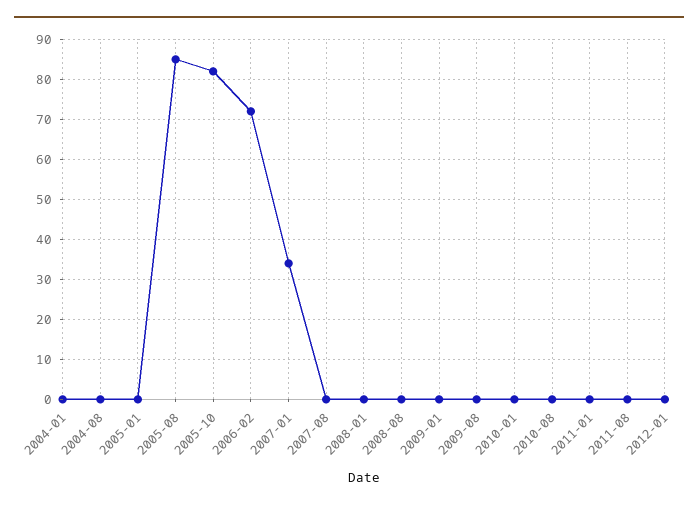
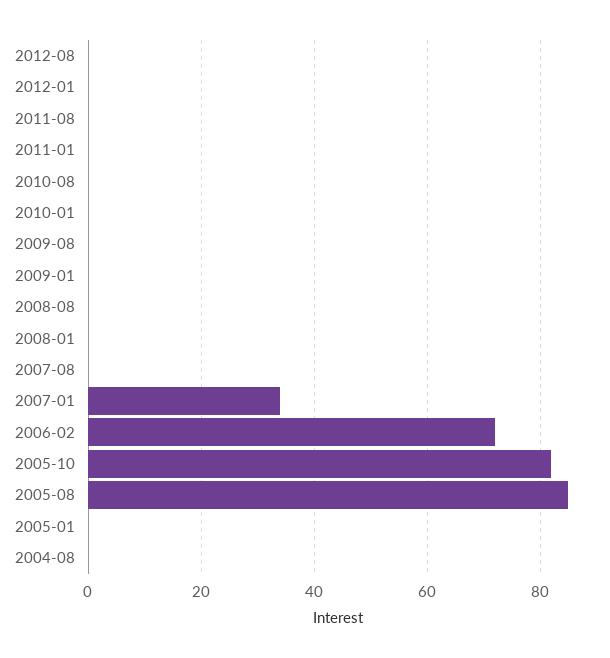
2004-01: 0 -> none
2012-08: none -> 0

